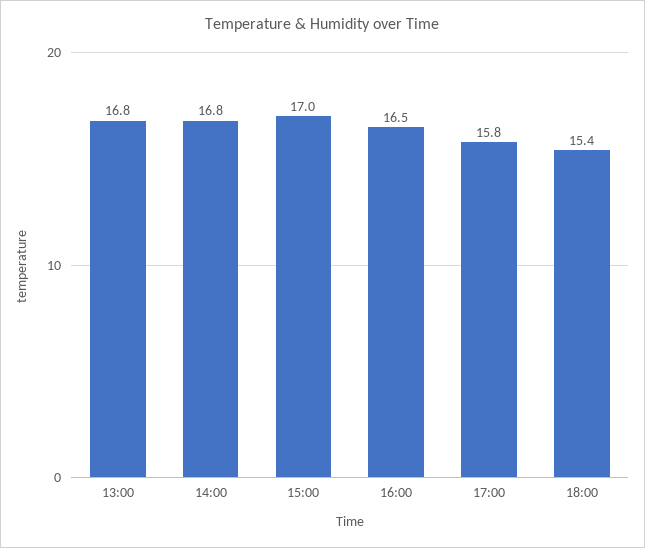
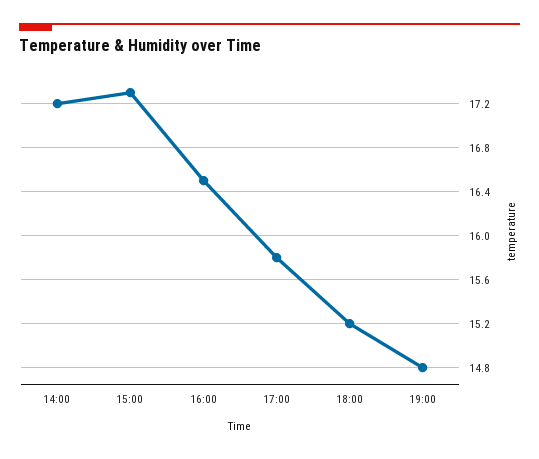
13:00: 16.8 -> none
14:00: 16.8 -> 17.2
15:00: 17 -> 17.3
18:00: 15.4 -> 15.2
19:00: none -> 14.8

